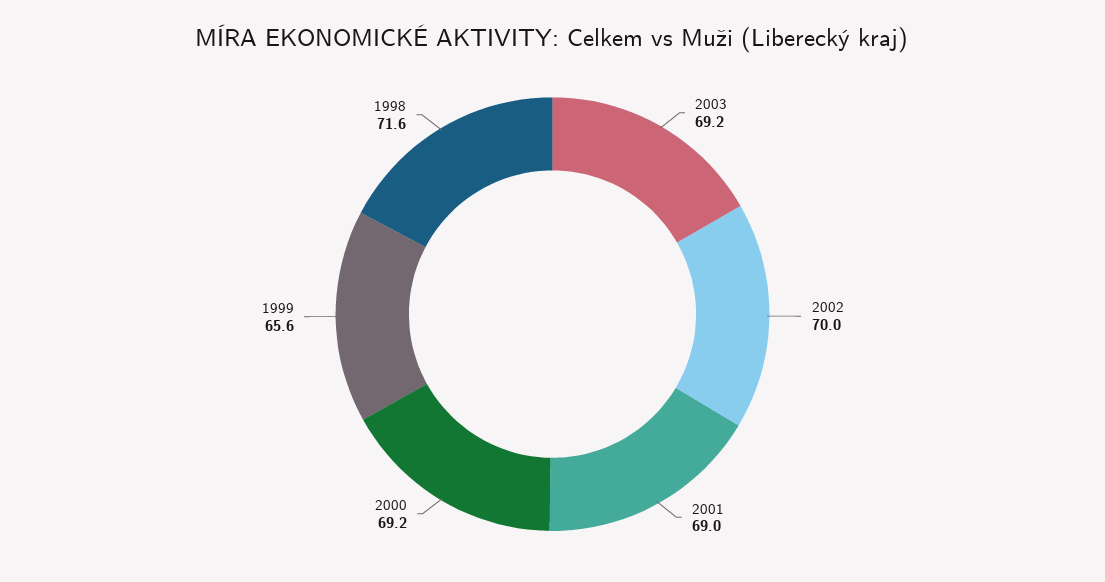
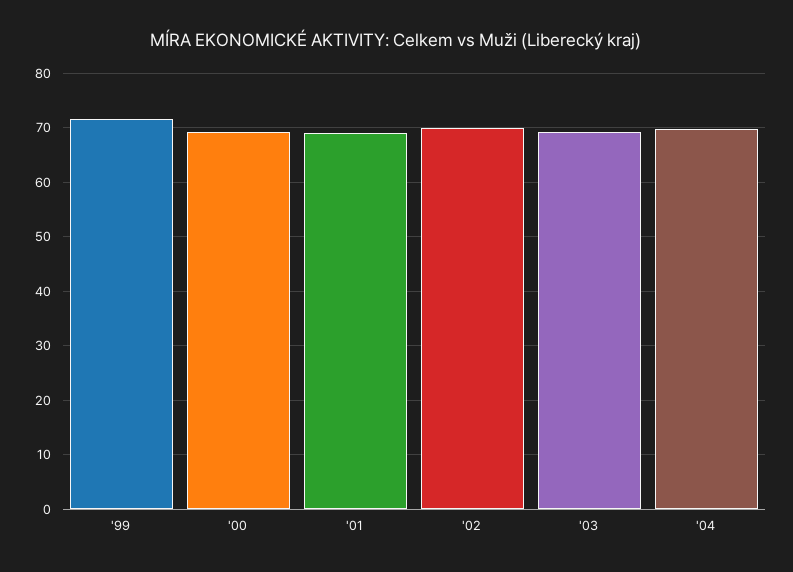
1999: 65.6 -> 72
1998: 71.6 -> none
'04: none -> 70

